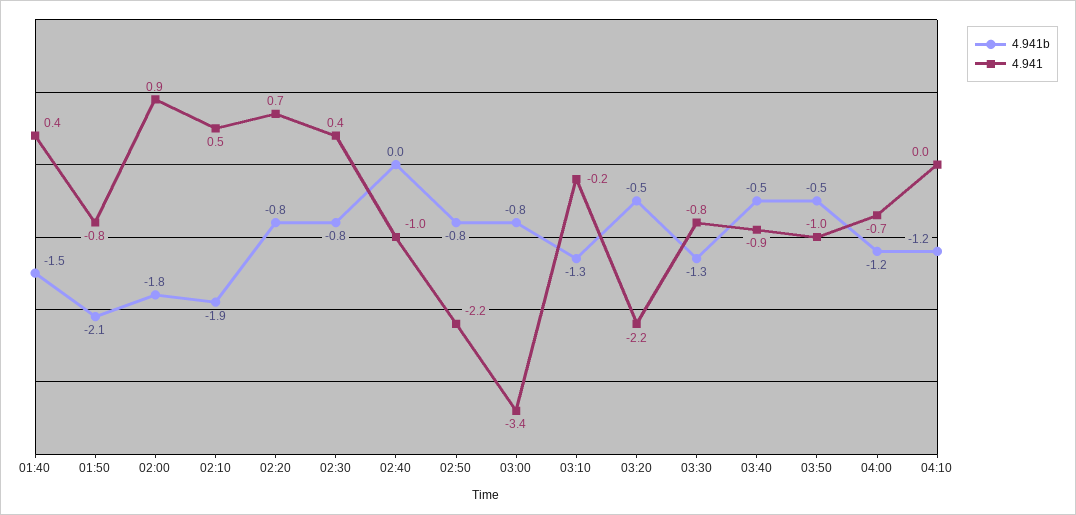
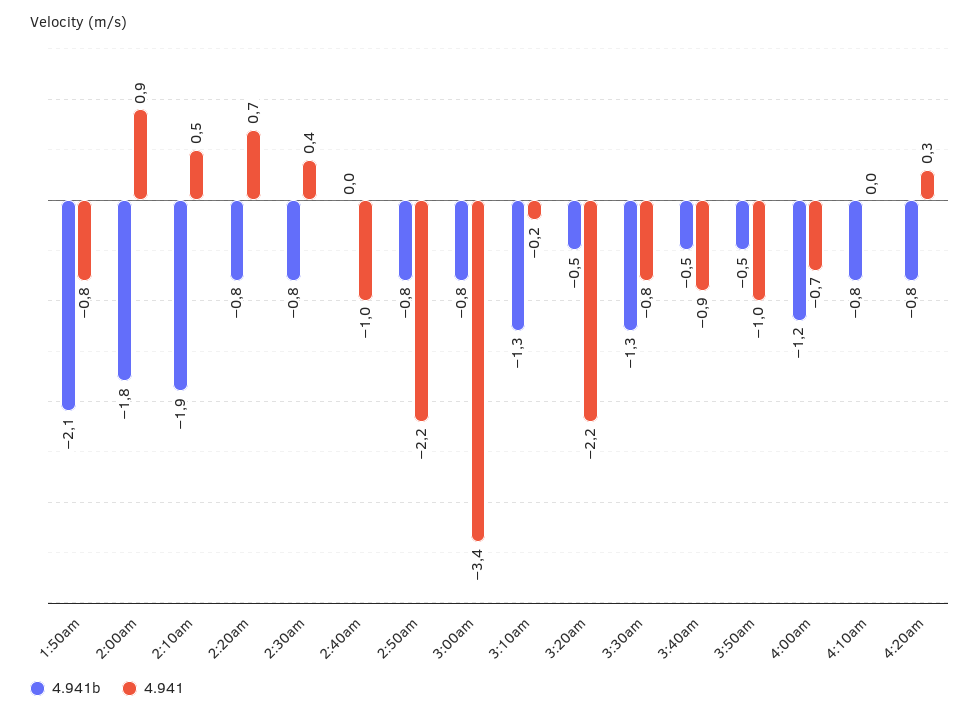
4.941b, 01:40: -1.5 -> none
4.941, 01:40: 0.4 -> none
4.941b, 04:10: -1.2 -> -0.8
4.941b, 4:20am: none -> -0.8
4.941, 4:20am: none -> 0.3

